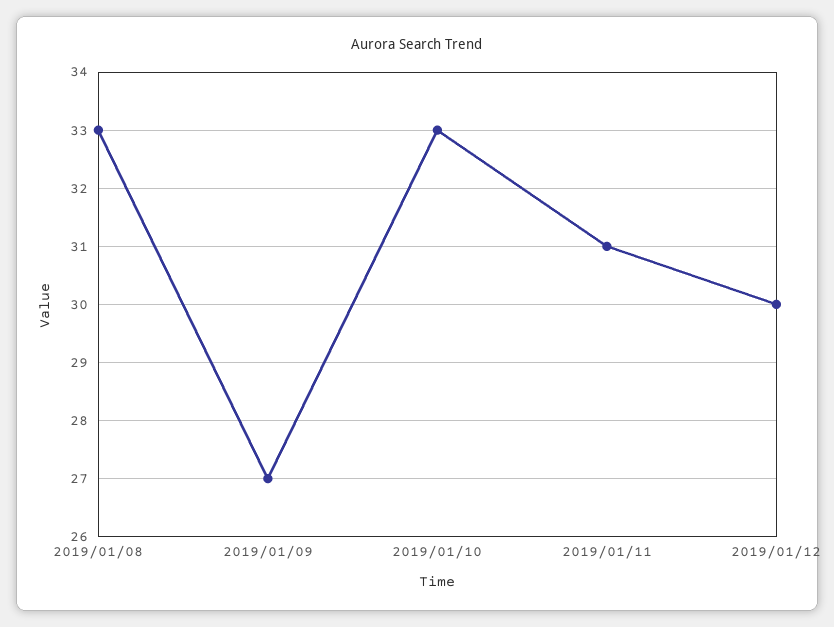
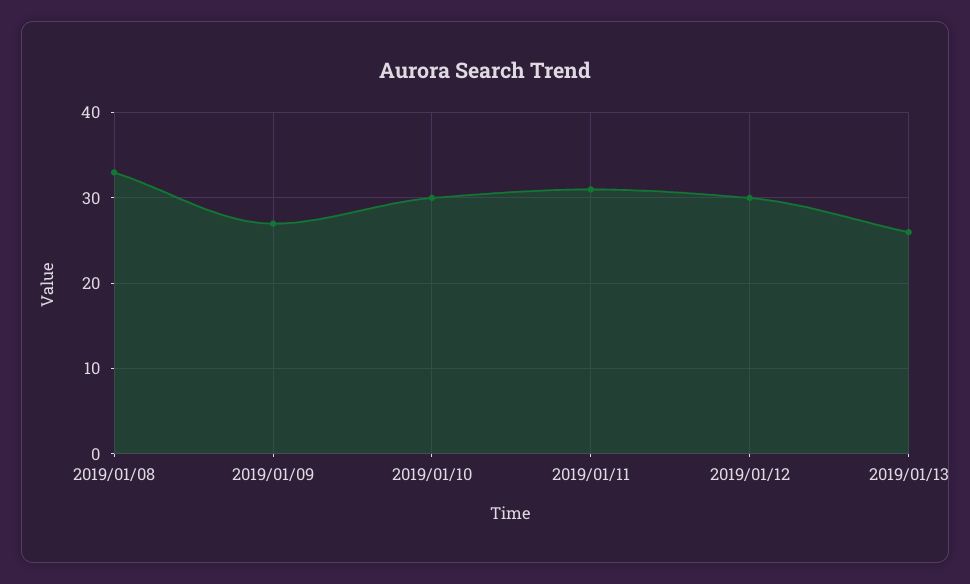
2019/01/10: 33 -> 30
2019/01/13: none -> 26

